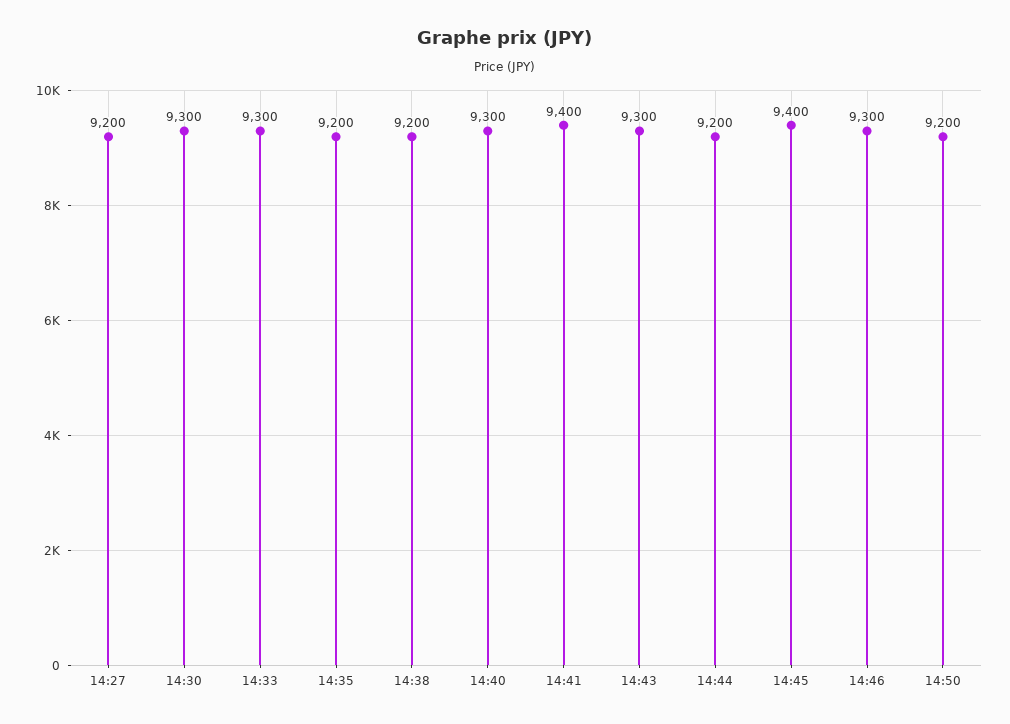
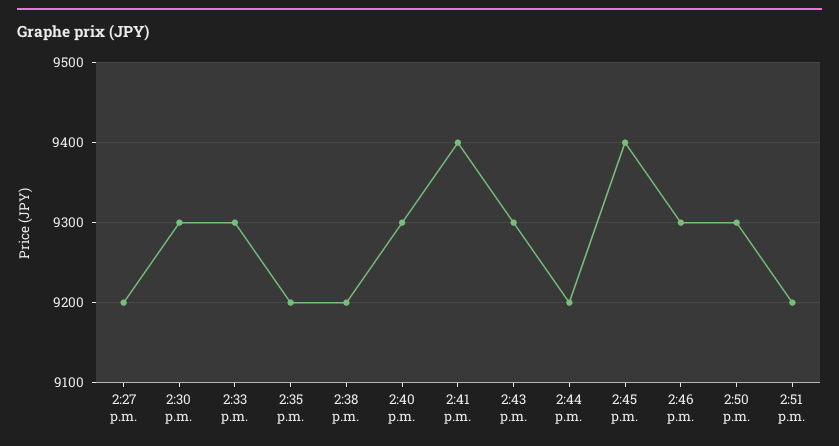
14:50: 9200 -> 9300
2:51 p.m.: none -> 9200

